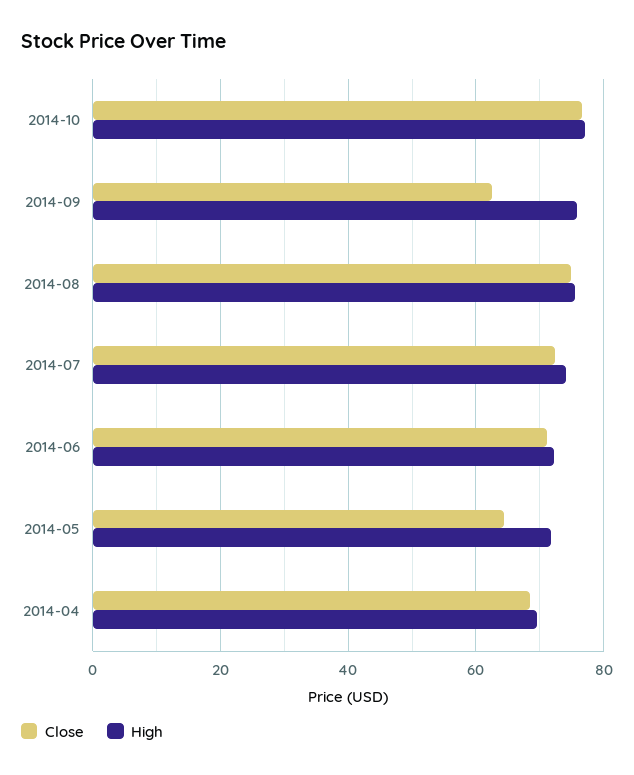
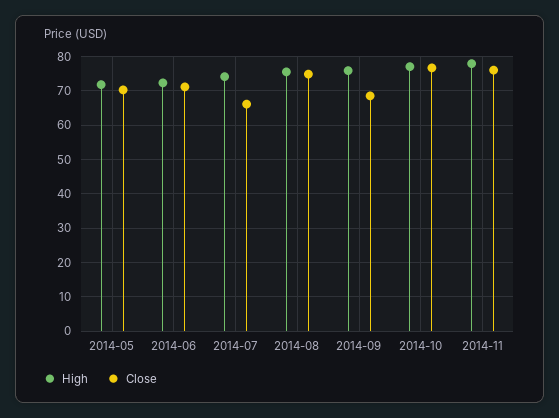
Close, 2014-09: 62 -> 68
Close, 2014-07: 72 -> 66
Close, 2014-05: 64 -> 70
Close, 2014-04: 68 -> none
High, 2014-04: 70 -> none
High, 2014-11: none -> 78
Close, 2014-11: none -> 76

